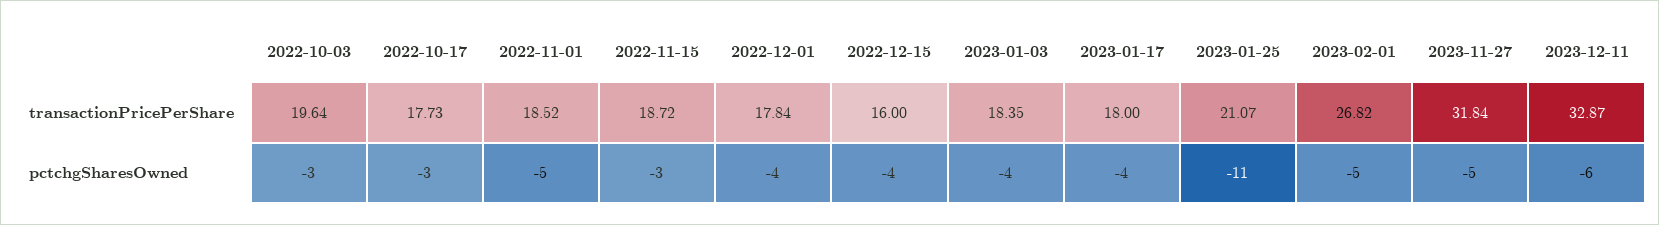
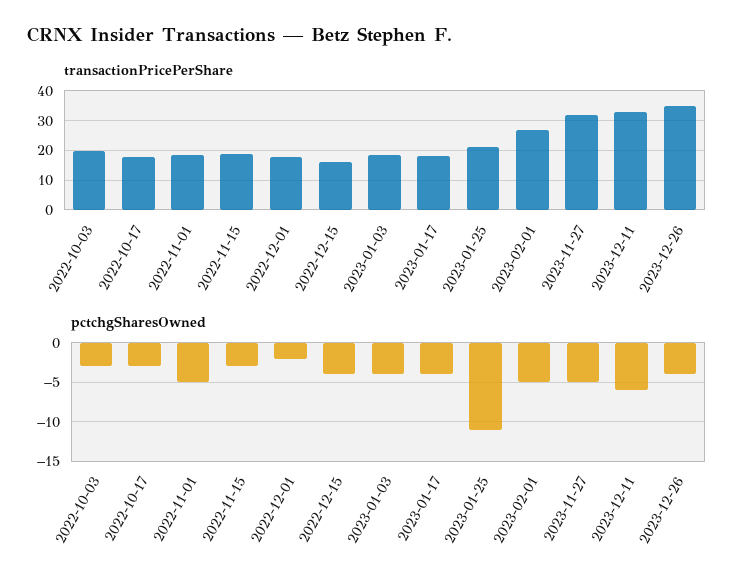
pctchgSharesOwned, 2022-12-01: -4 -> -2
transactionPricePerShare, 2023-12-26: none -> 35
pctchgSharesOwned, 2023-12-26: none -> -4

